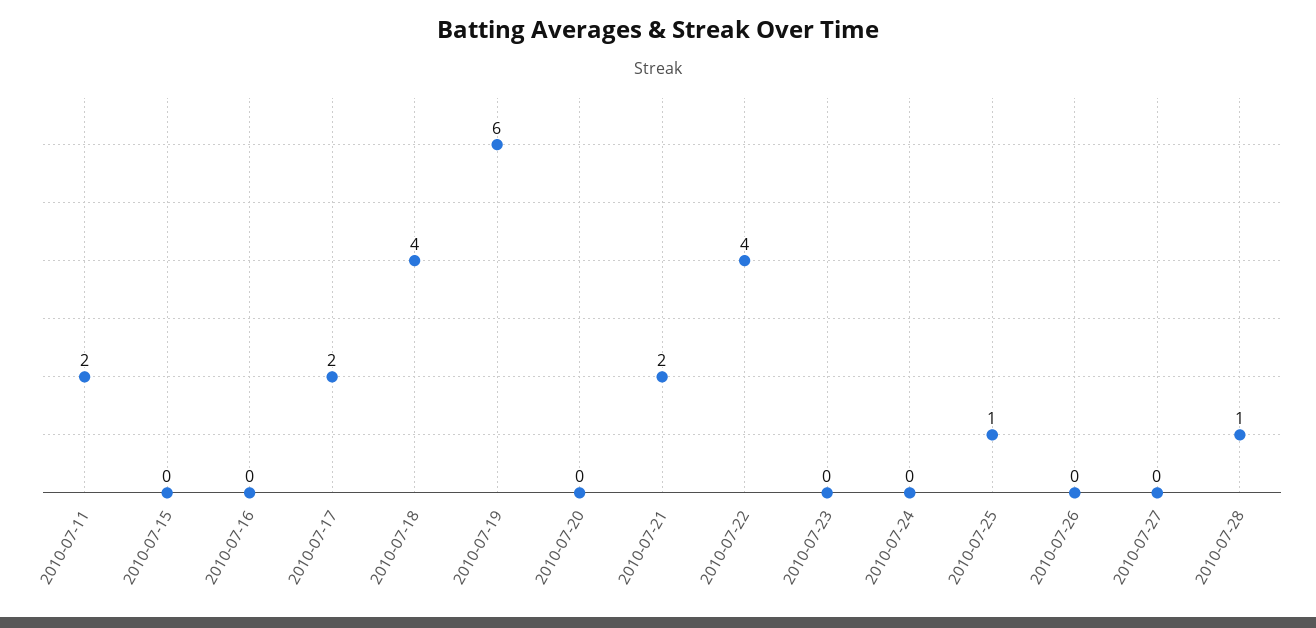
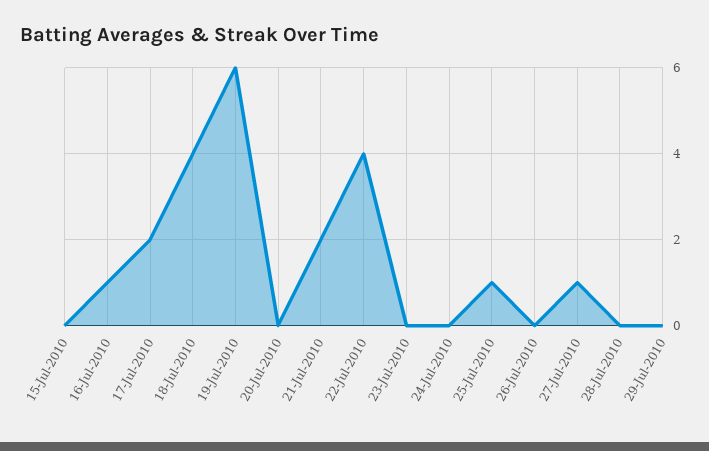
2010-07-11: 2 -> none
2010-07-16: 0 -> 1
2010-07-27: 0 -> 1
2010-07-28: 1 -> 0
29-Jul-2010: none -> 0

